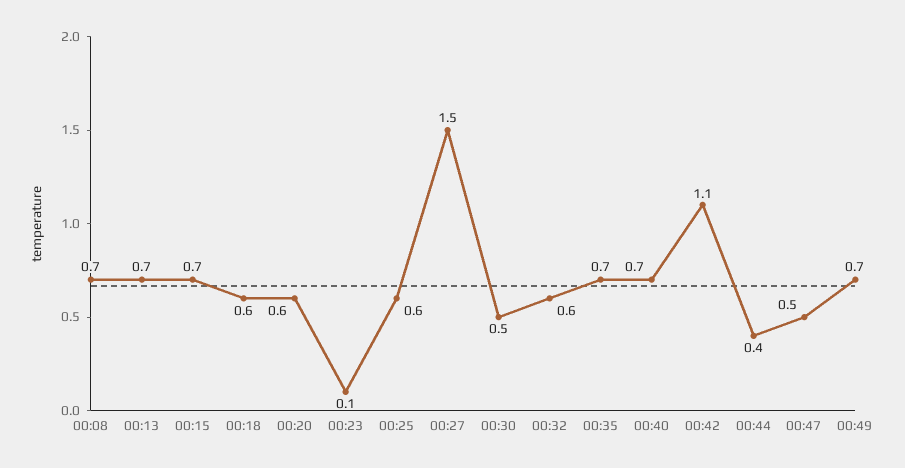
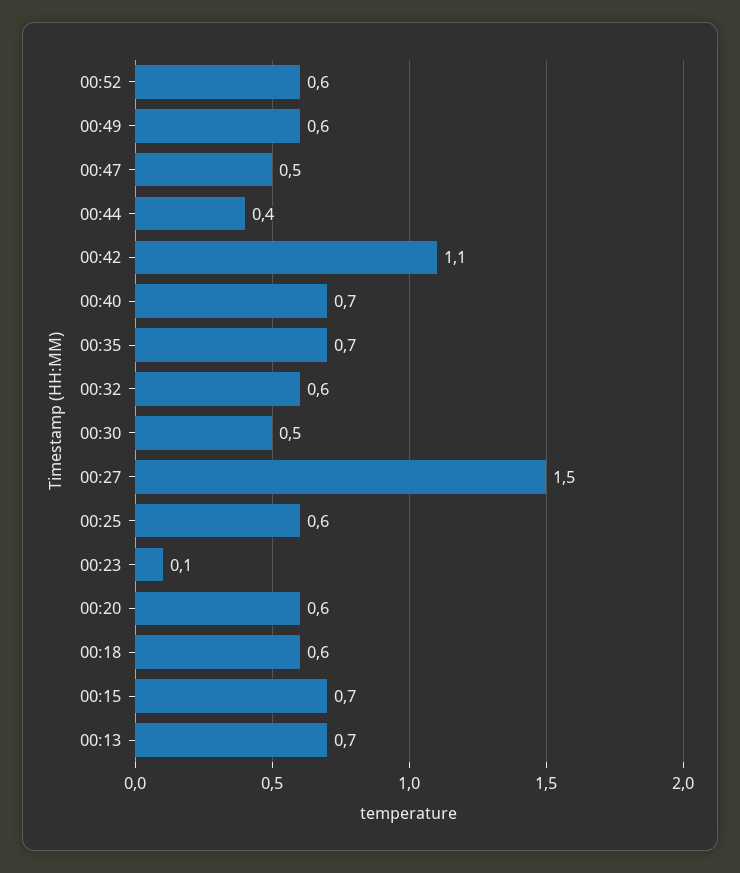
00:08: 0.7 -> none
00:49: 0.7 -> 0.6
00:52: none -> 0.6

